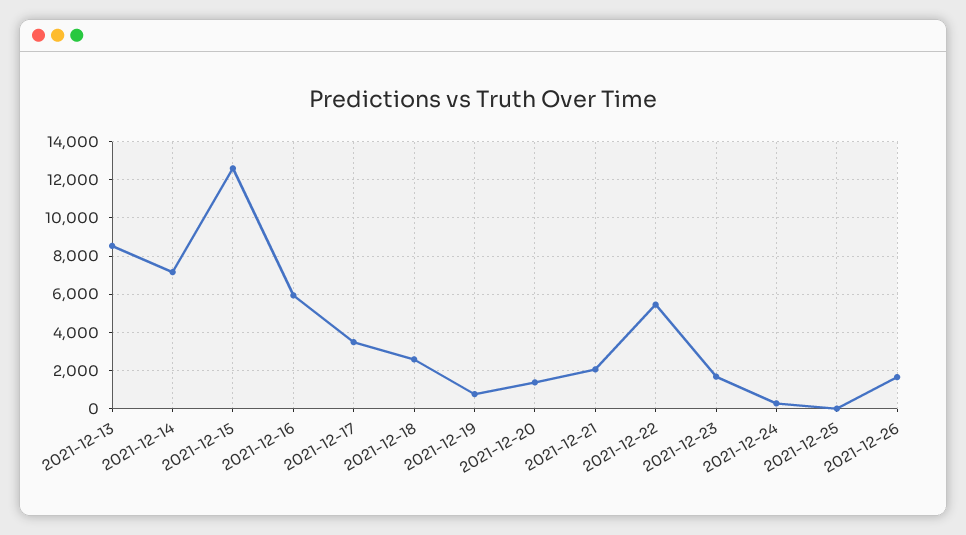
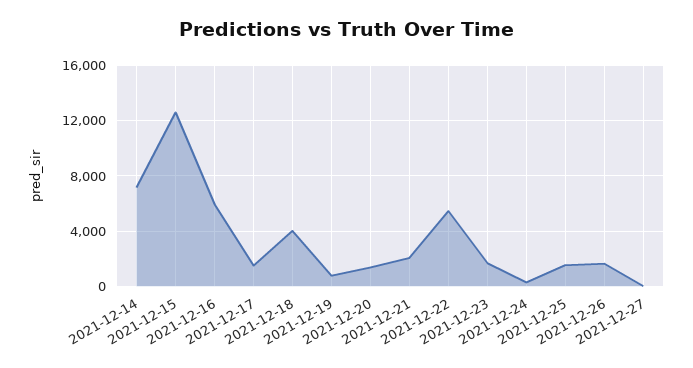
2021-12-13: 8500 -> none
2021-12-17: 3500 -> 1500
2021-12-18: 2500 -> 4000
2021-12-25: 0 -> 1500
2021-12-27: none -> 0

